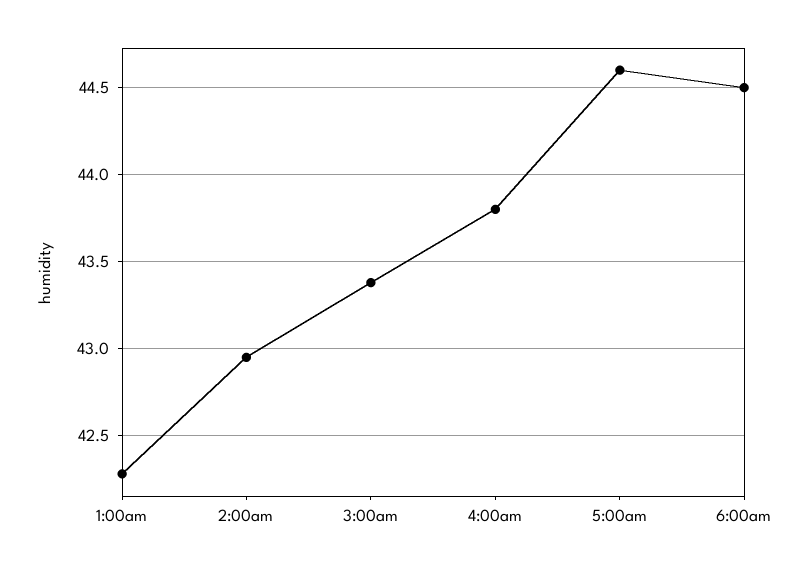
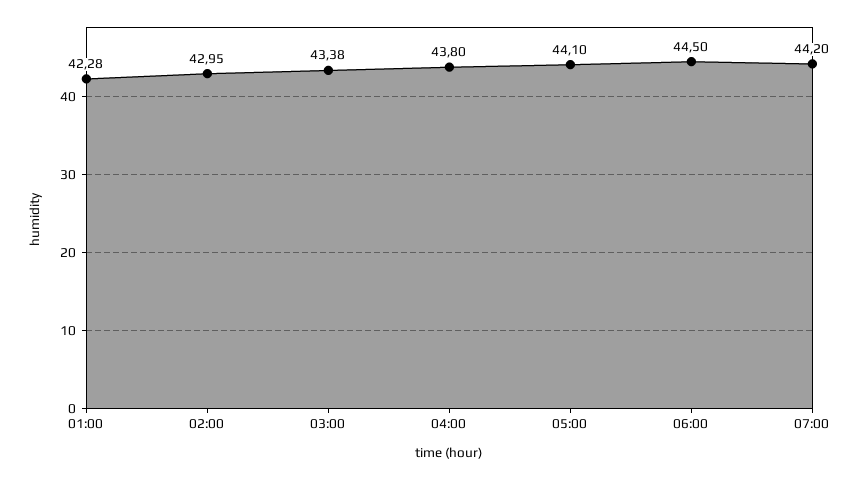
5:00am: 44.6 -> 44.1
07:00: none -> 44.2

